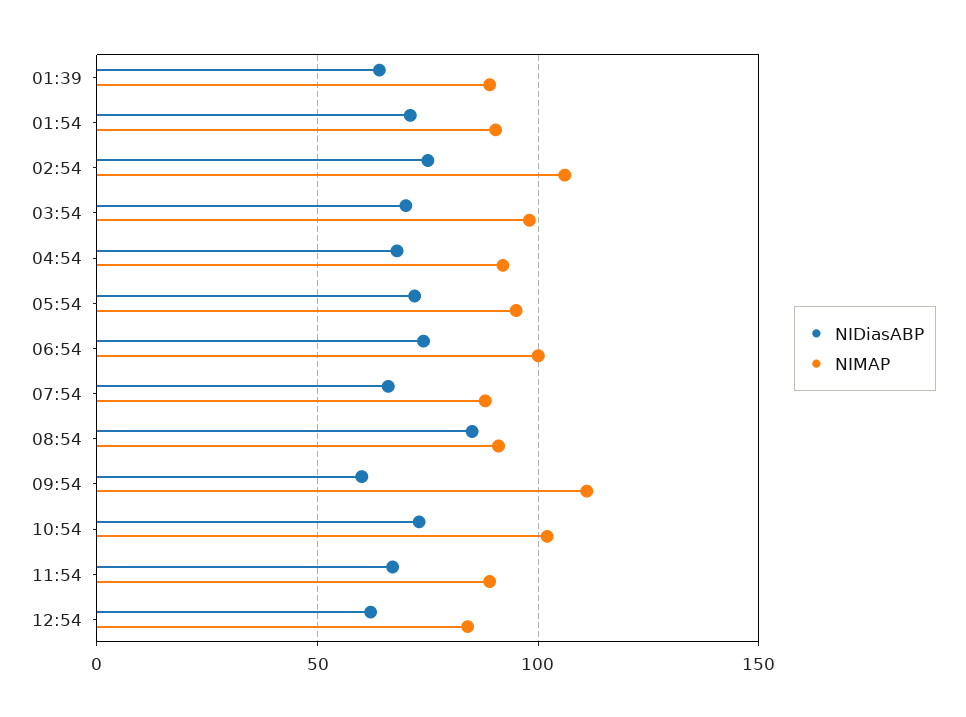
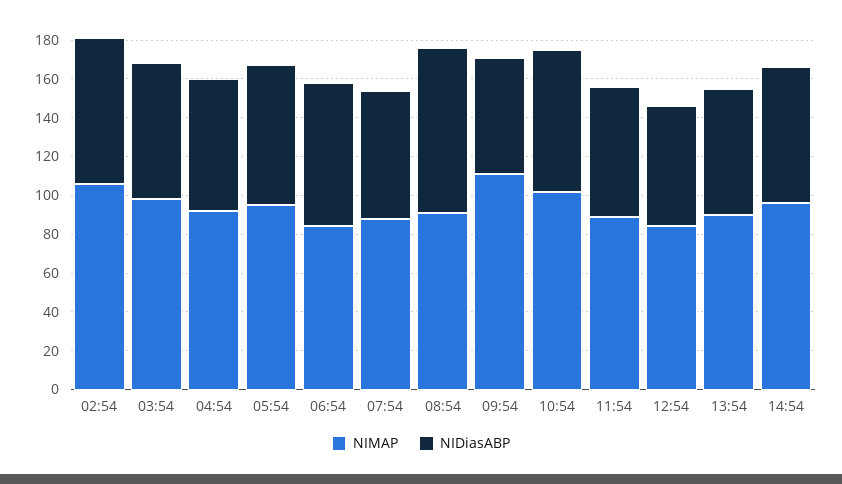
NIDiasABP, 01:39: 65 -> none
NIMAP, 01:39: 90 -> none
NIDiasABP, 01:54: 70 -> none
NIMAP, 01:54: 90 -> none
NIMAP, 06:54: 100 -> 85
NIMAP, 13:54: none -> 90
NIDiasABP, 13:54: none -> 65
NIMAP, 14:54: none -> 95
NIDiasABP, 14:54: none -> 70

